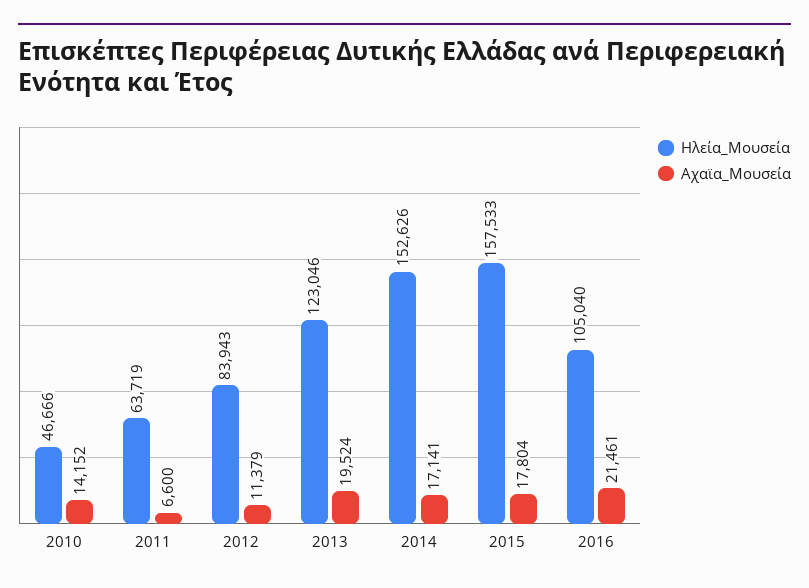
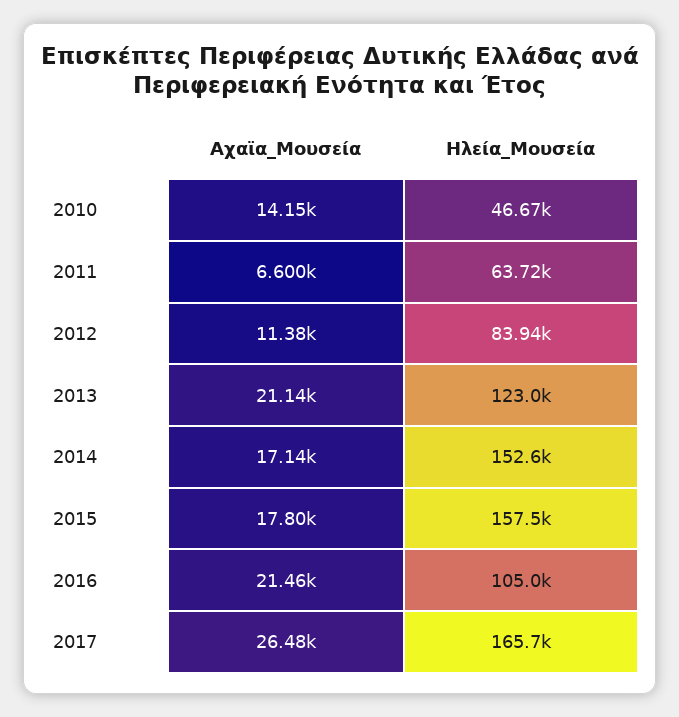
Αχαϊα_Μουσεία, 2013: 19524 -> 21140
Αχαϊα_Μουσεία, 2017: none -> 26480
Ηλεία_Μουσεία, 2017: none -> 165700

